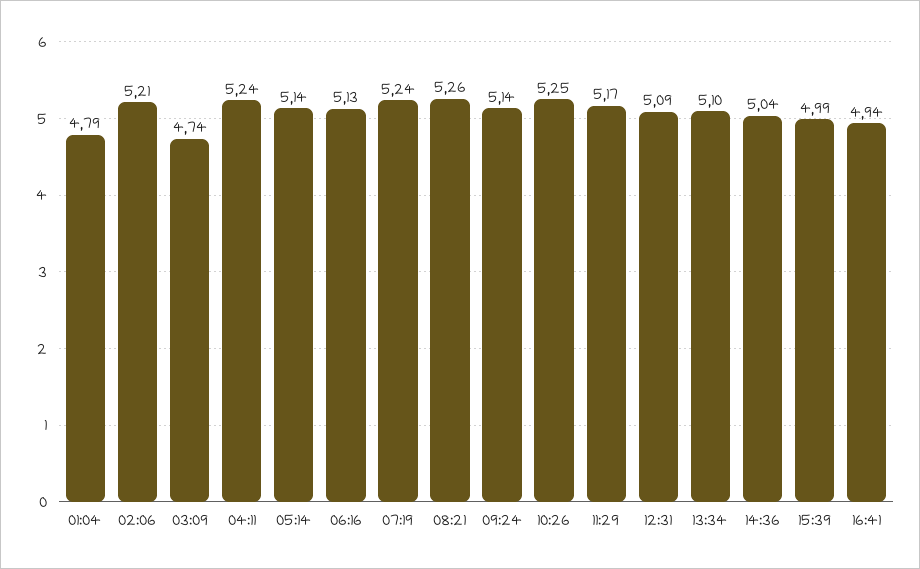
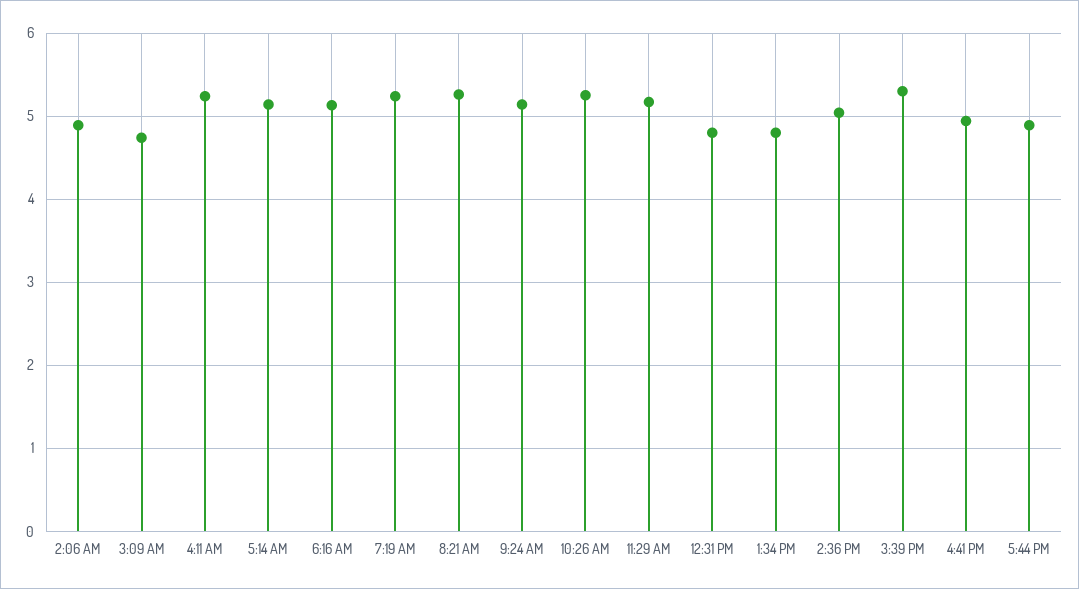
01:04: 4.79 -> none
02:06: 5.21 -> 4.9
12:31: 5.09 -> 4.8
13:34: 5.1 -> 4.8
15:39: 4.99 -> 5.3
5:44 PM: none -> 4.9

